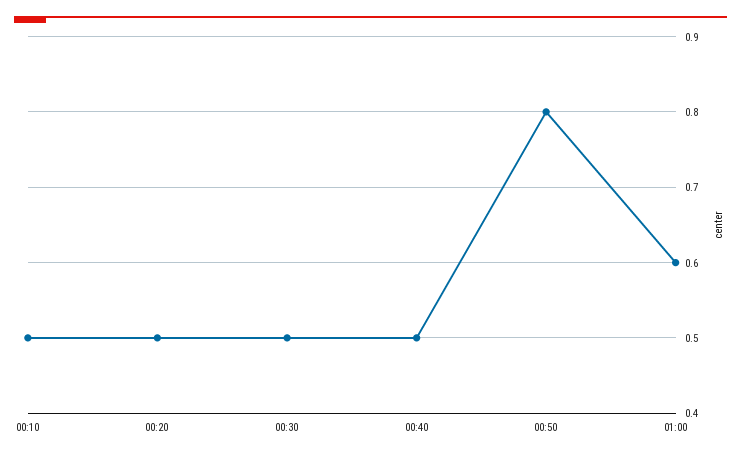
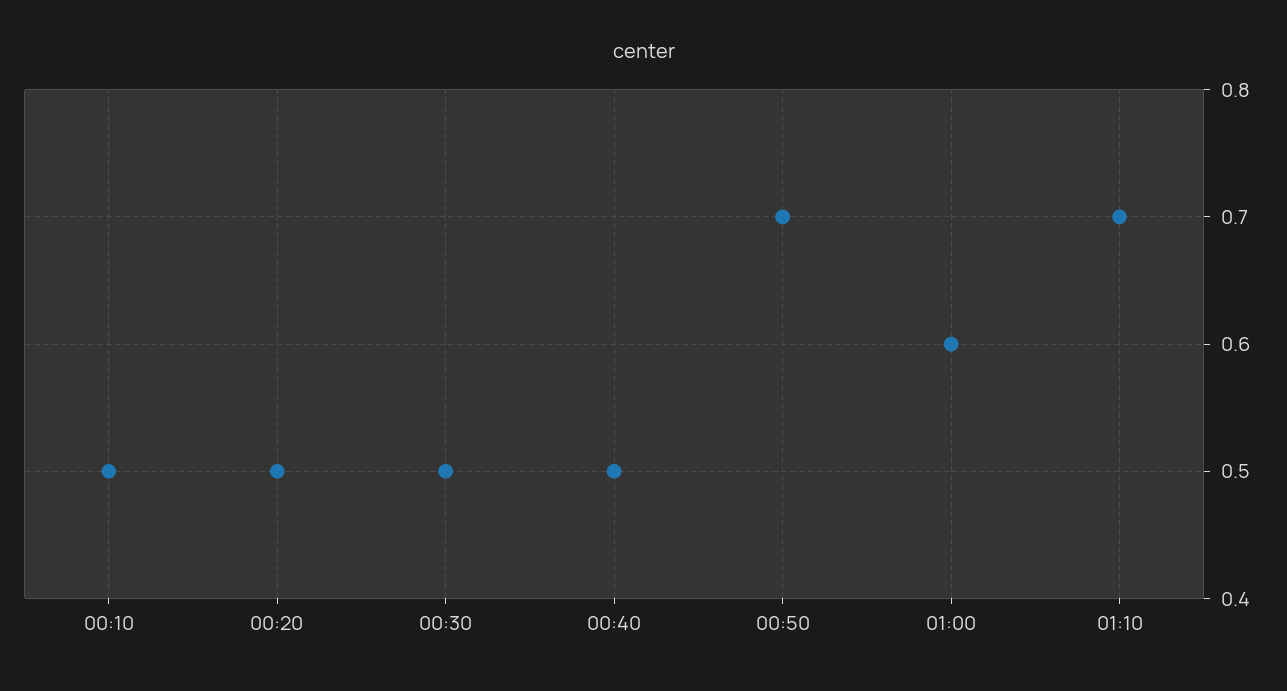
00:50: 0.8 -> 0.7
01:10: none -> 0.7

